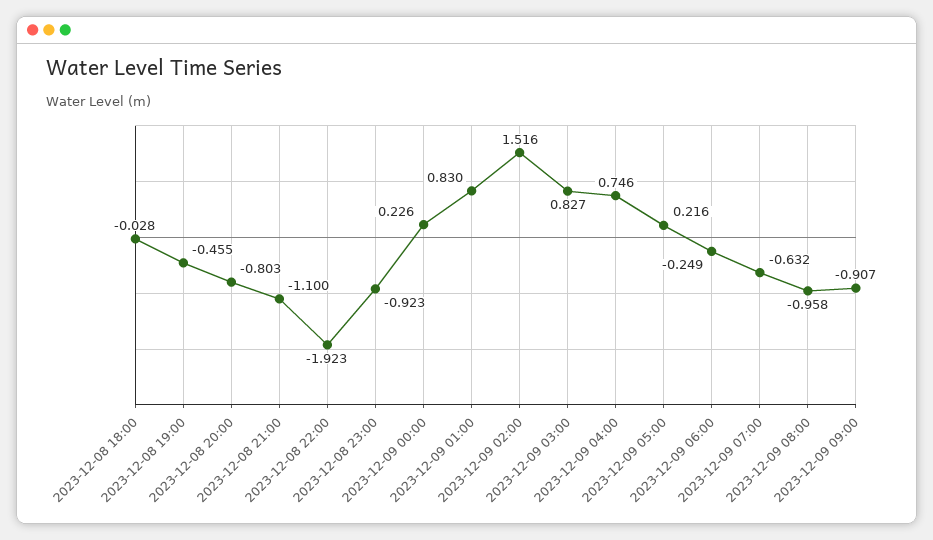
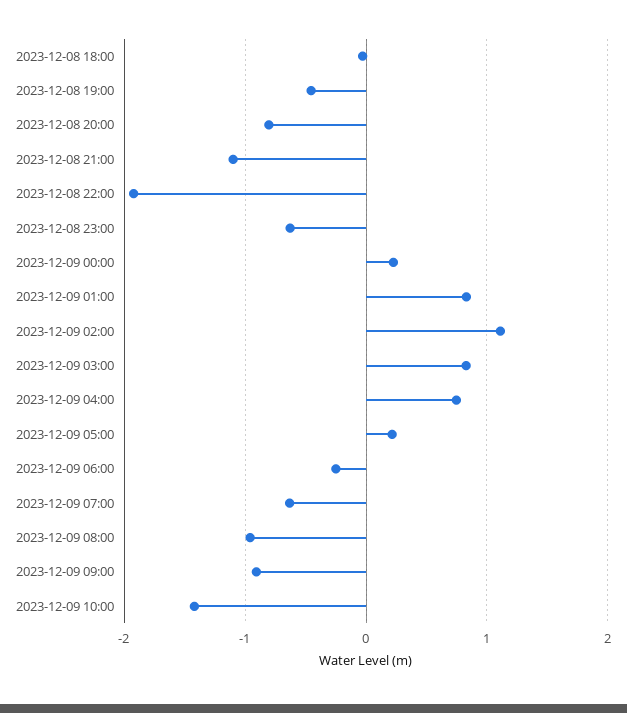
2023-12-08 23:00: -0.923 -> -0.6
2023-12-09 02:00: 1.516 -> 1.1
2023-12-09 10:00: none -> -1.4

